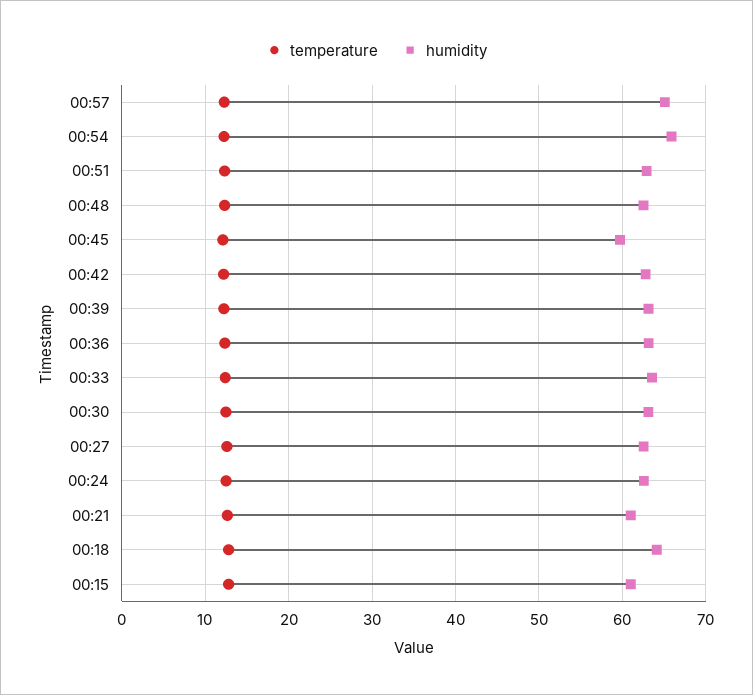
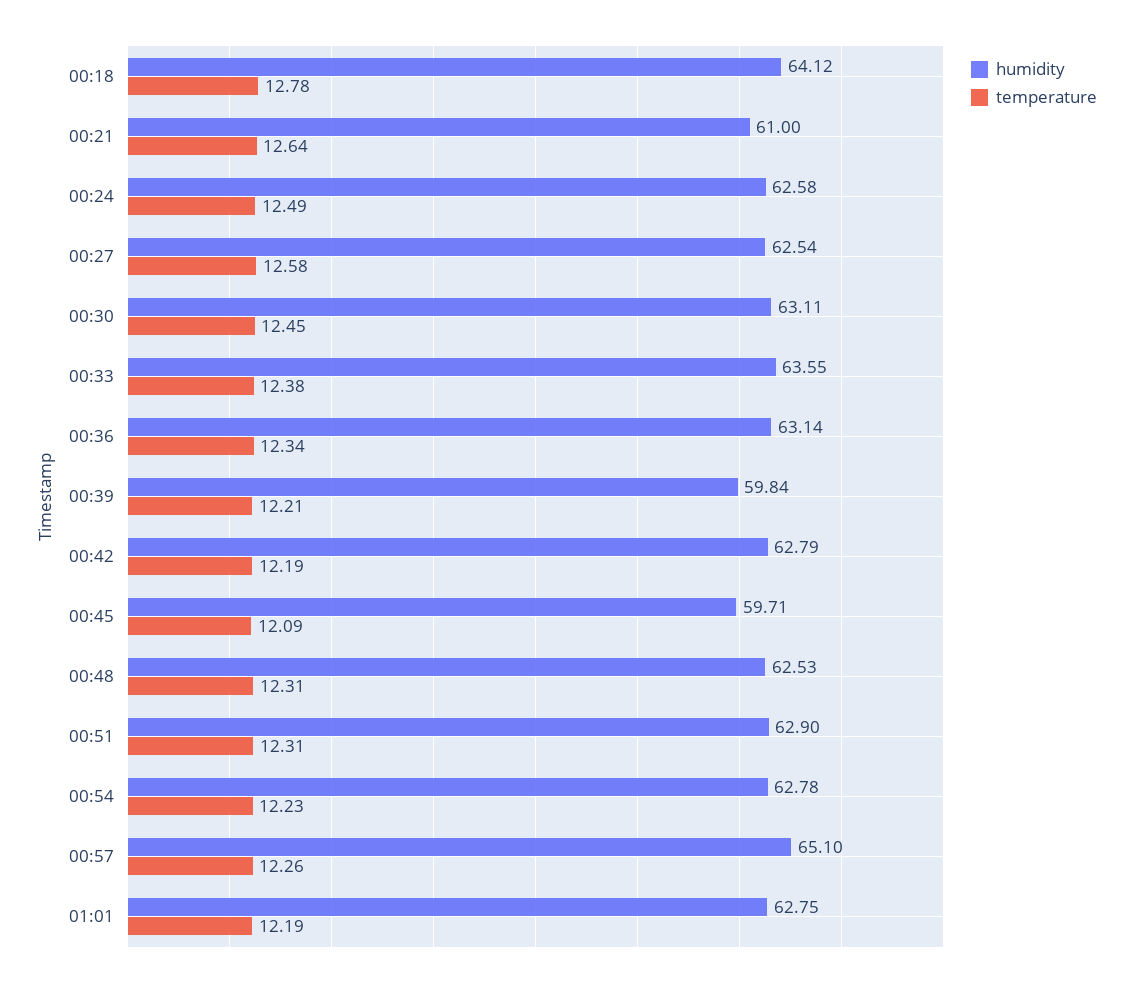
humidity, 00:54: 66 -> 62.78
humidity, 00:39: 63 -> 59.84
temperature, 00:15: 13 -> none
humidity, 00:15: 61 -> none
humidity, 01:01: none -> 62.75
temperature, 01:01: none -> 12.19

